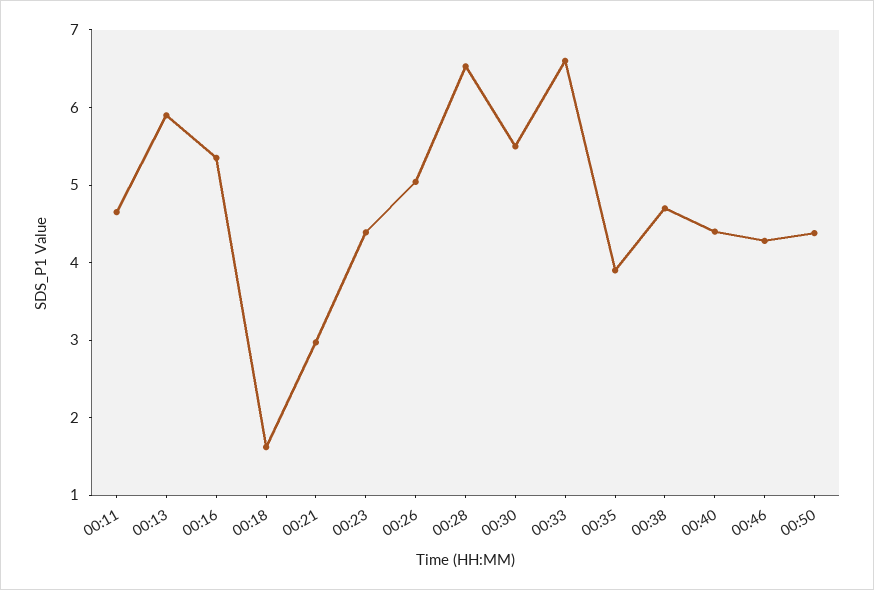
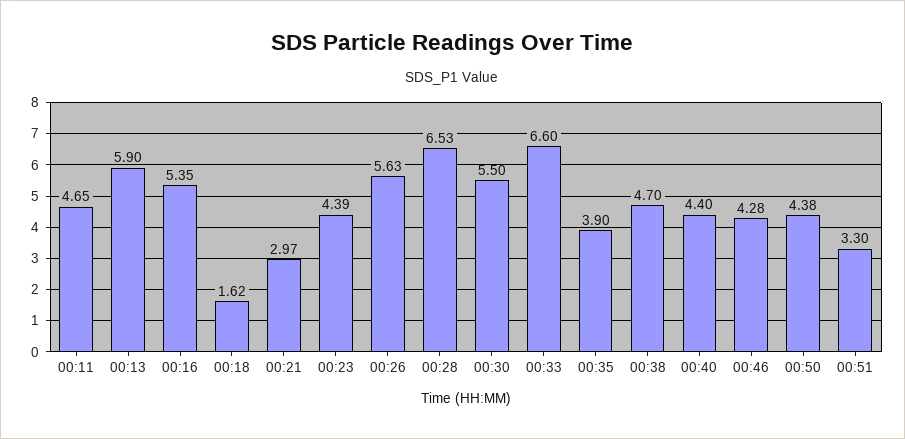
00:26: 5 -> 5.63
00:51: none -> 3.3

